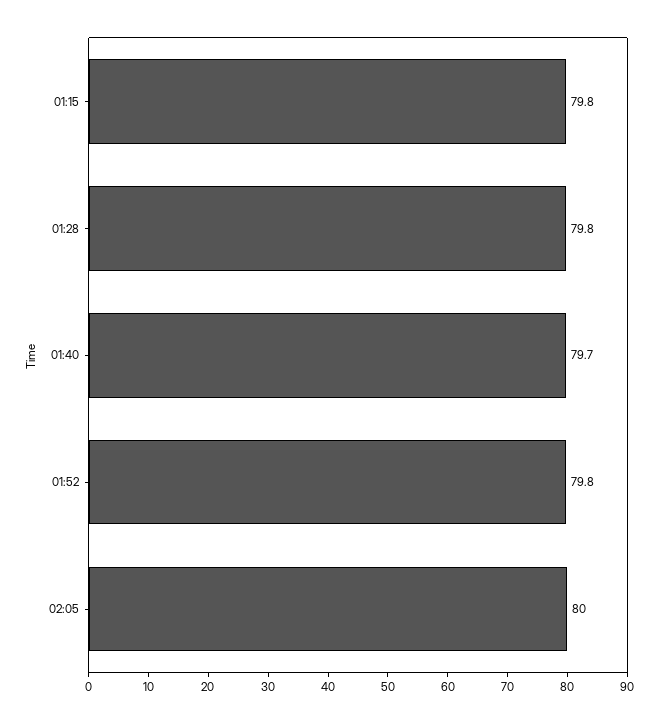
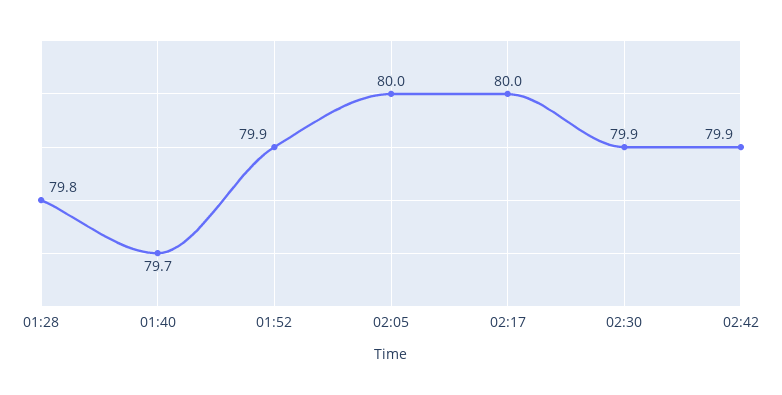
01:15: 79.8 -> none
01:52: 79.8 -> 79.9
02:17: none -> 80
02:30: none -> 79.9
02:42: none -> 79.9

